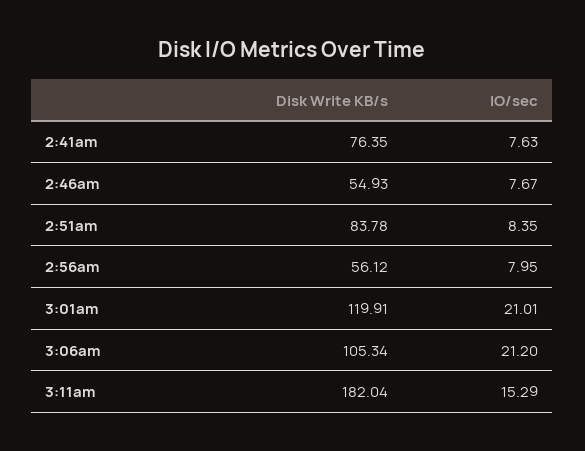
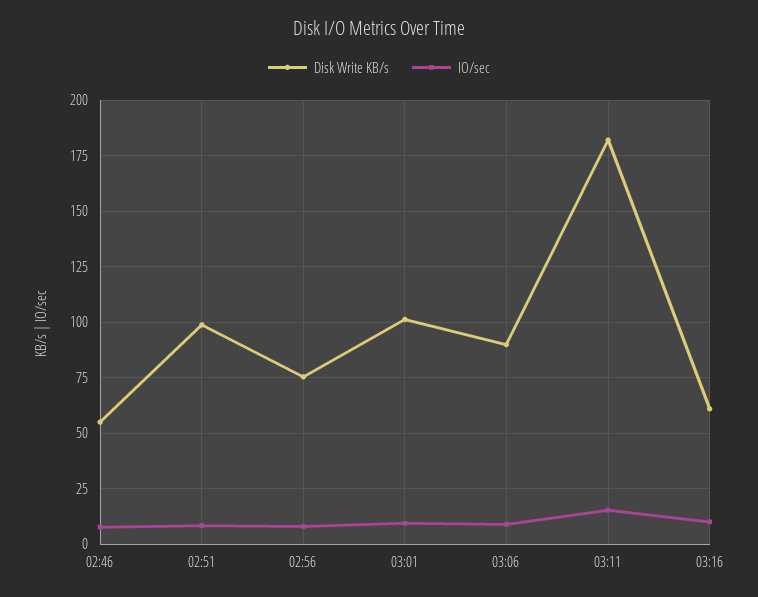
Disk Write KB/s, 2:41am: 76.35 -> none
IO/sec, 2:41am: 7.63 -> none
Disk Write KB/s, 2:51am: 83.78 -> 100
Disk Write KB/s, 2:56am: 56.12 -> 75
Disk Write KB/s, 3:01am: 119.91 -> 100
IO/sec, 3:01am: 21.01 -> 10
Disk Write KB/s, 3:06am: 105.34 -> 90
IO/sec, 3:06am: 21.2 -> 10
Disk Write KB/s, 03:16: none -> 60
IO/sec, 03:16: none -> 10

